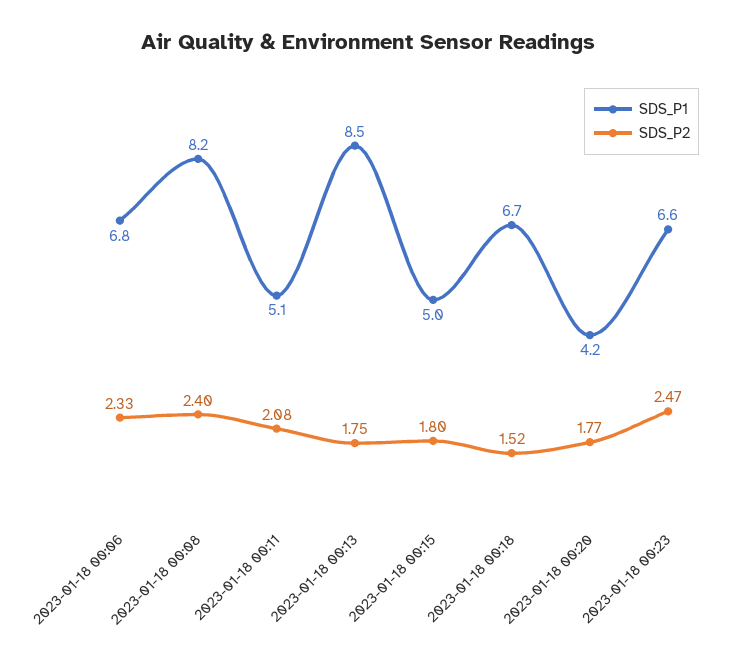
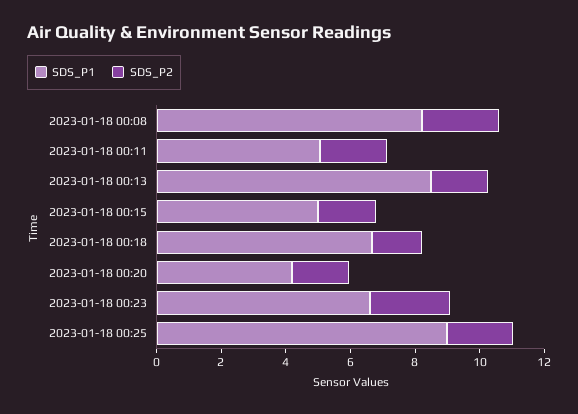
SDS_P1, 2023-01-18 00:06: 6.8 -> none
SDS_P2, 2023-01-18 00:06: 2.33 -> none
SDS_P1, 2023-01-18 00:25: none -> 9
SDS_P2, 2023-01-18 00:25: none -> 2

